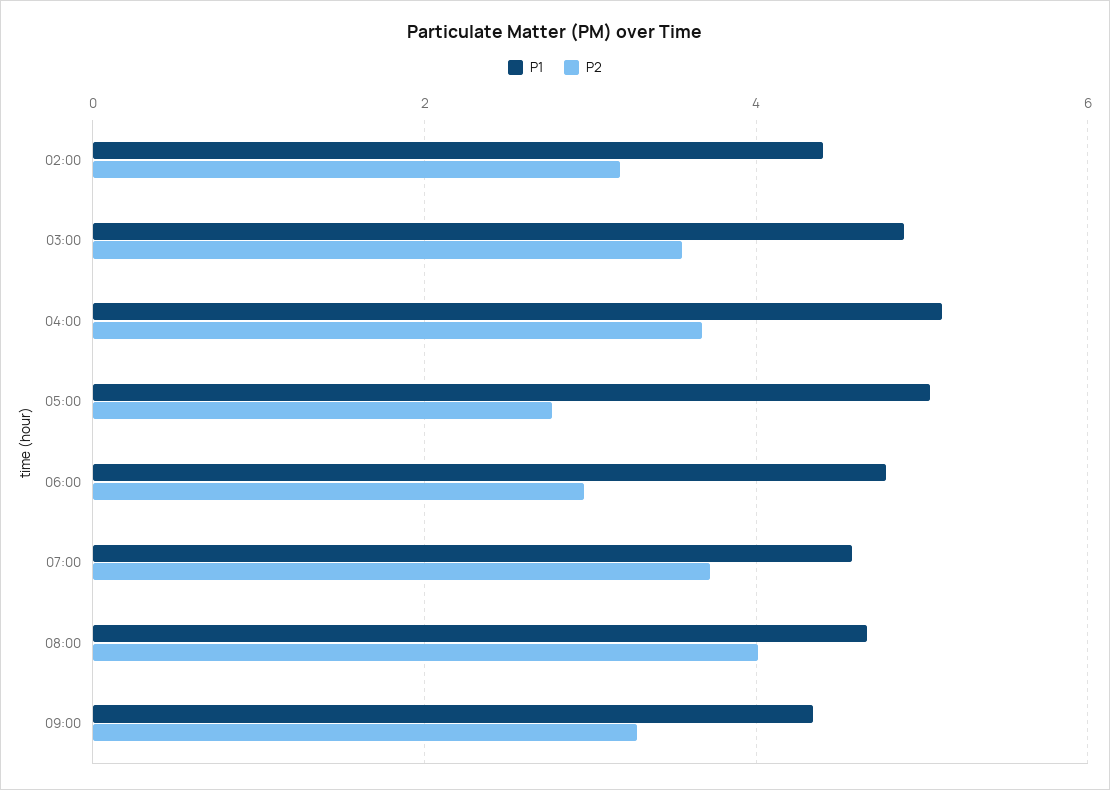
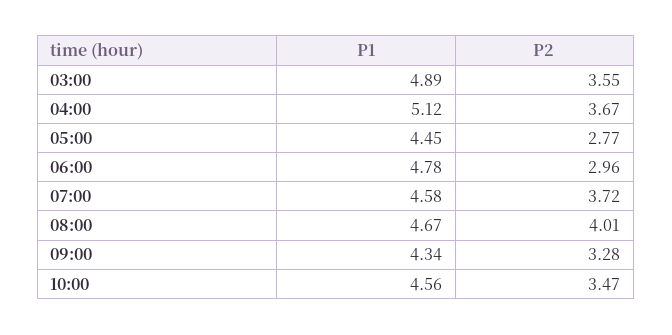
P1, 02:00: 4.4 -> none
P2, 02:00: 3.2 -> none
P1, 05:00: 5 -> 4.45
P1, 10:00: none -> 4.56
P2, 10:00: none -> 3.47

